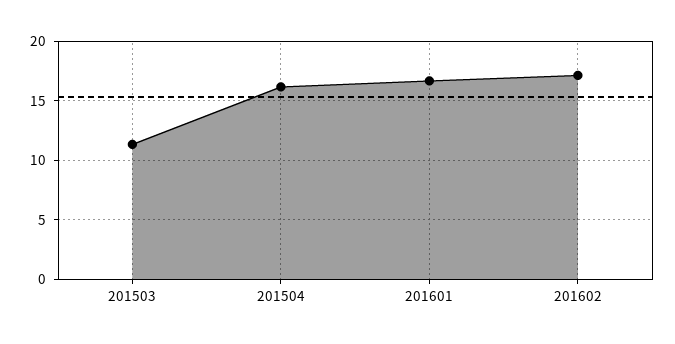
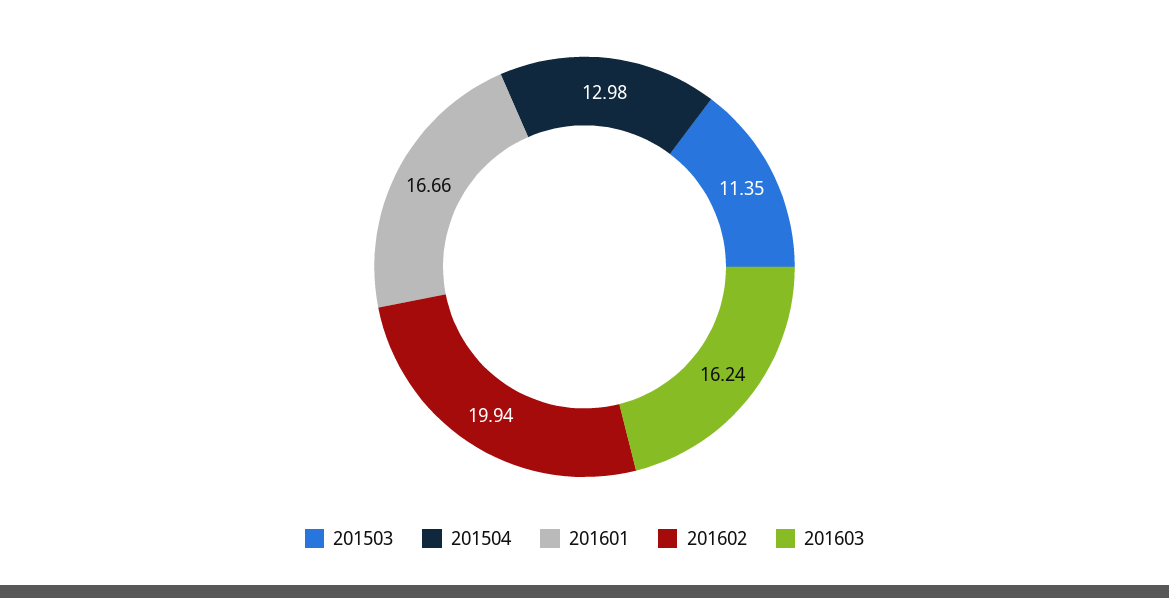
201504: 16 -> 12.98
201602: 17 -> 19.94
201603: none -> 16.24

